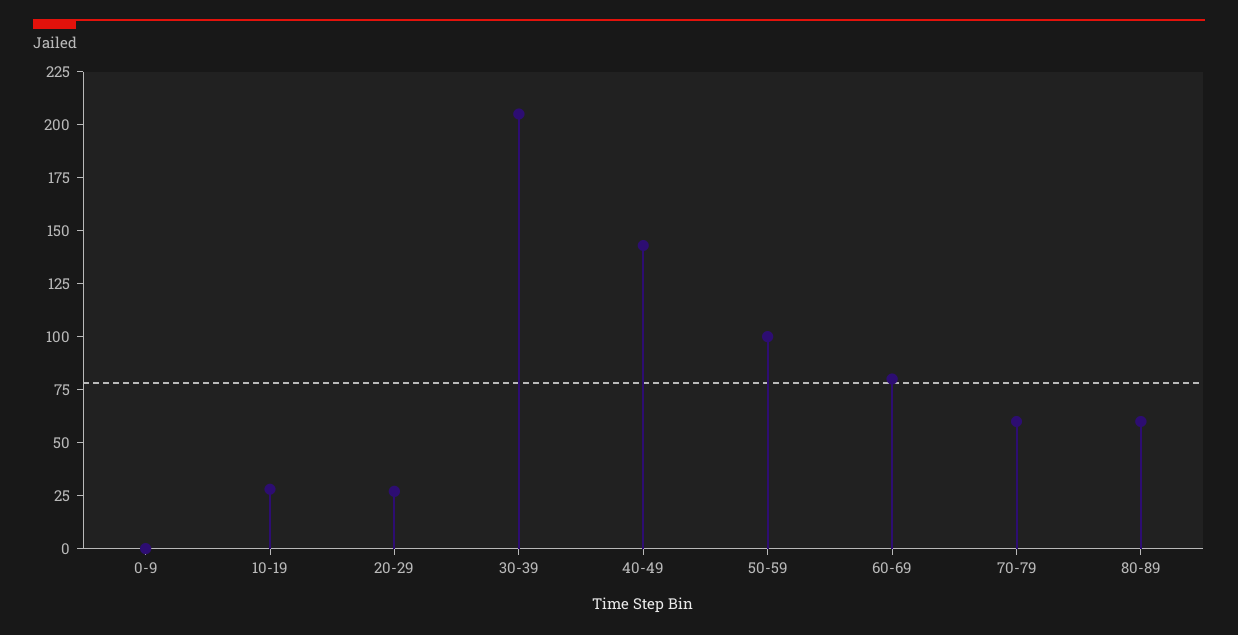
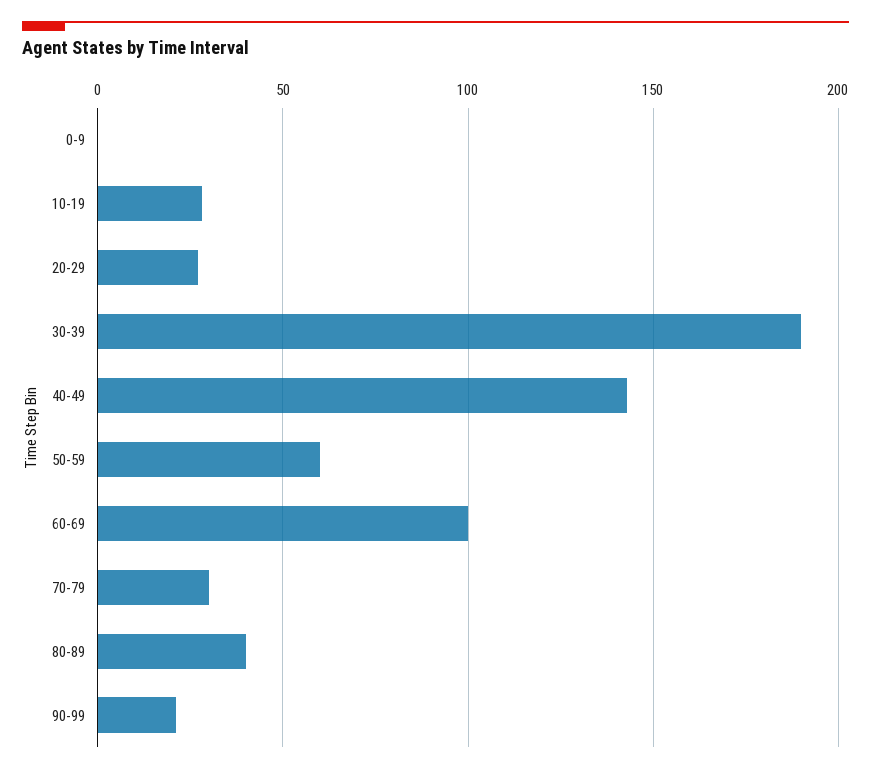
30-39: 205 -> 190
50-59: 100 -> 60
60-69: 80 -> 100
70-79: 60 -> 30
80-89: 60 -> 40
90-99: none -> 20

